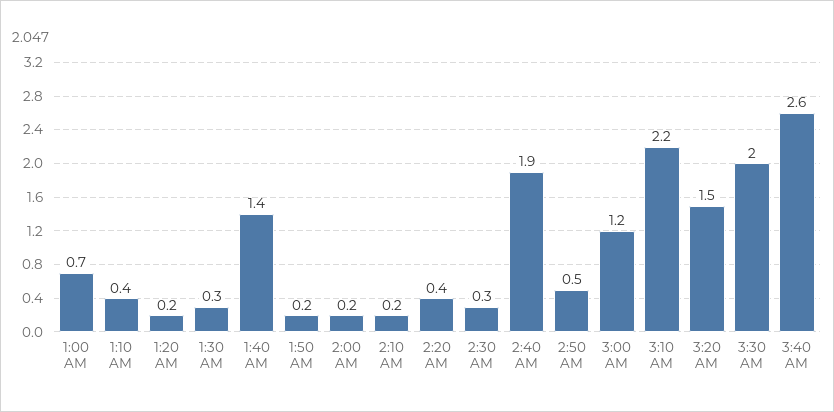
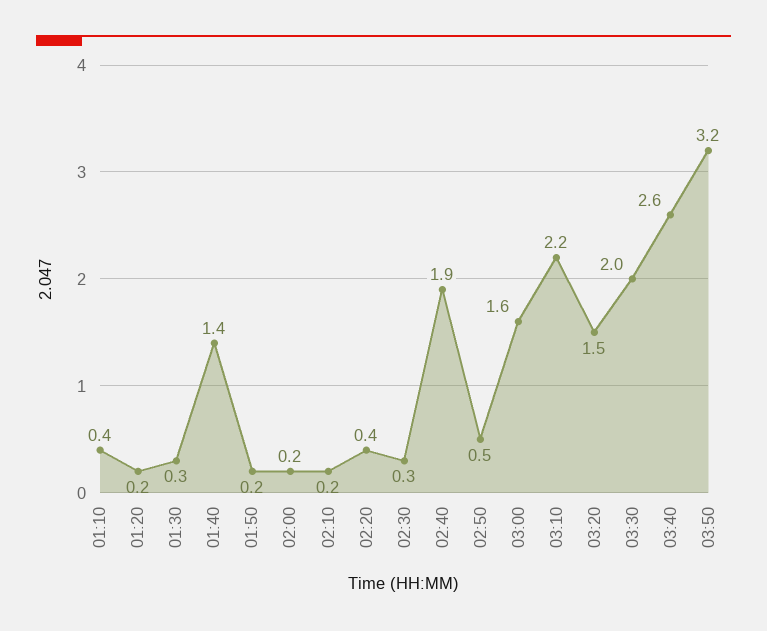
1:00 AM: 0.7 -> none
3:00 AM: 1.2 -> 1.6
03:50: none -> 3.2

